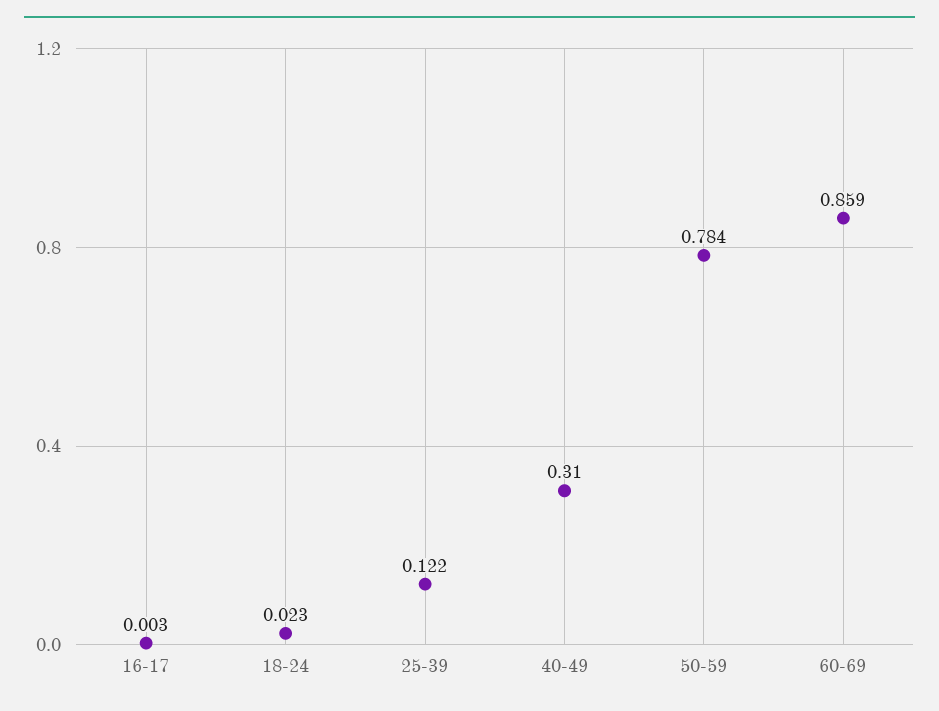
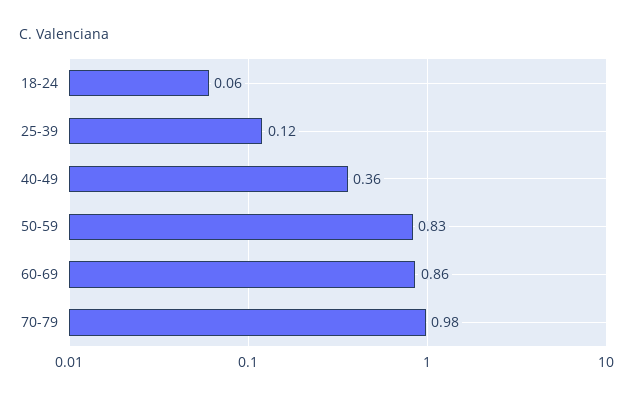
16-17: 0.003 -> none
18-24: 0.023 -> 0.06
40-49: 0.31 -> 0.36
50-59: 0.784 -> 0.83
70-79: none -> 0.98

